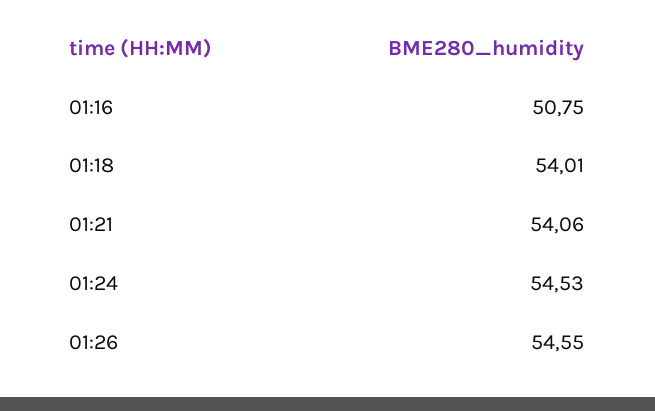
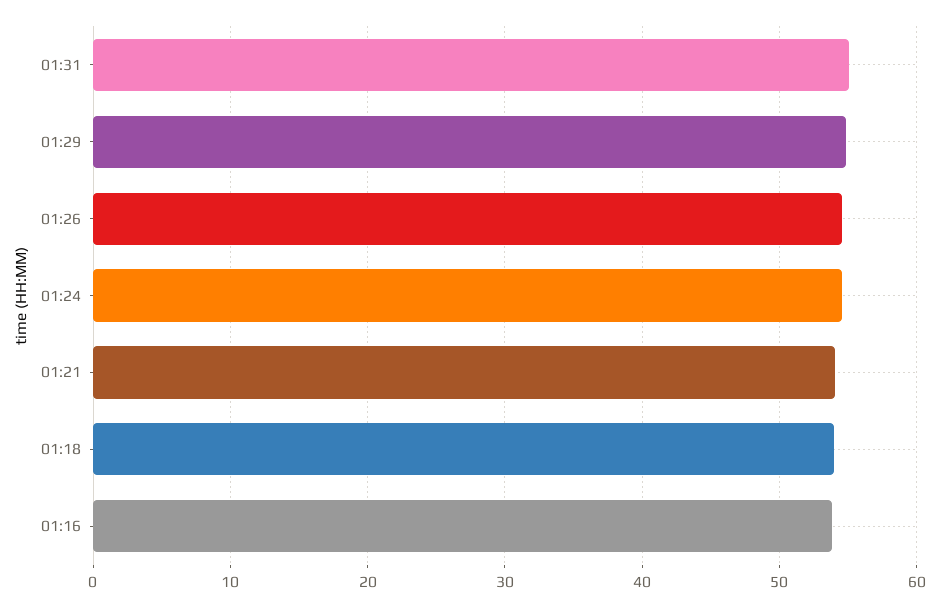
01:16: 50.75 -> 54
01:31: none -> 55
01:29: none -> 55

